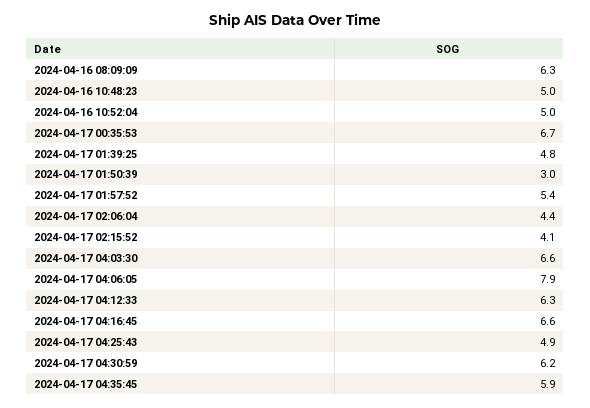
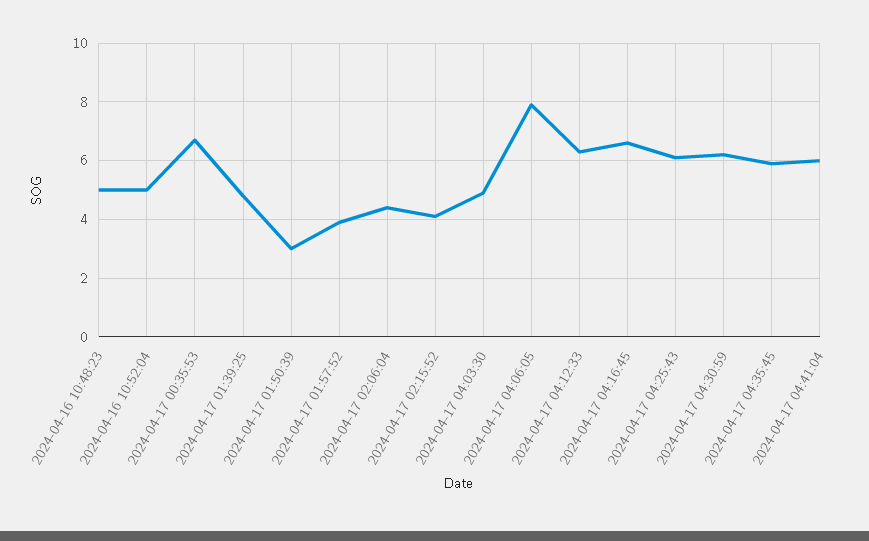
2024-04-16 08:09:09: 6.3 -> none
2024-04-17 01:57:52: 5.4 -> 4
2024-04-17 04:03:30: 6.6 -> 5
2024-04-17 04:25:43: 4.9 -> 6
2024-04-17 04:41:04: none -> 6

